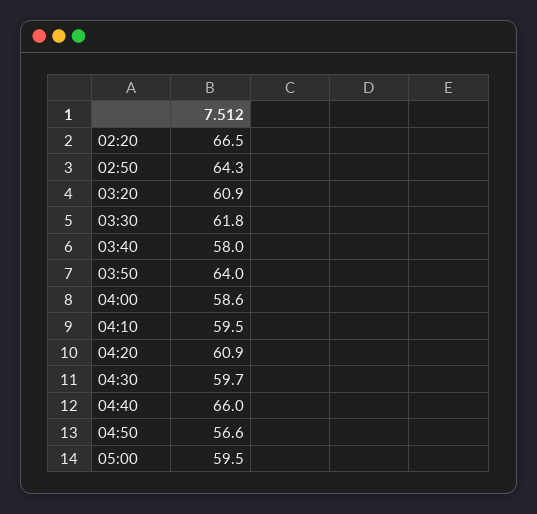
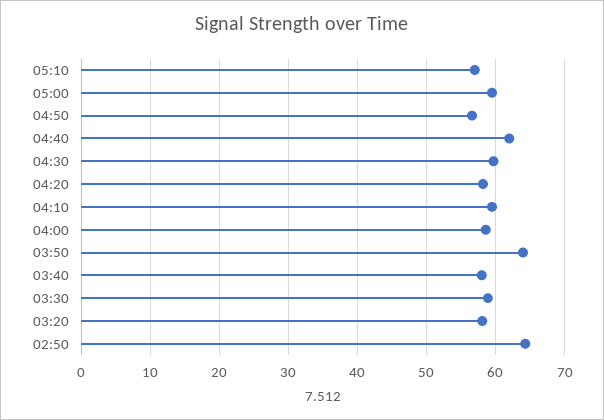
02:20: 66.5 -> none
03:20: 60.9 -> 58
03:30: 61.8 -> 59
04:20: 60.9 -> 58
04:40: 66 -> 62
05:10: none -> 57

